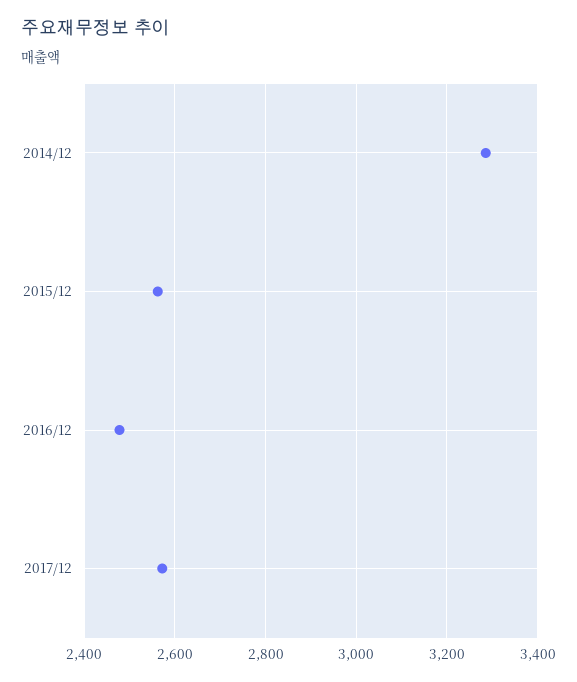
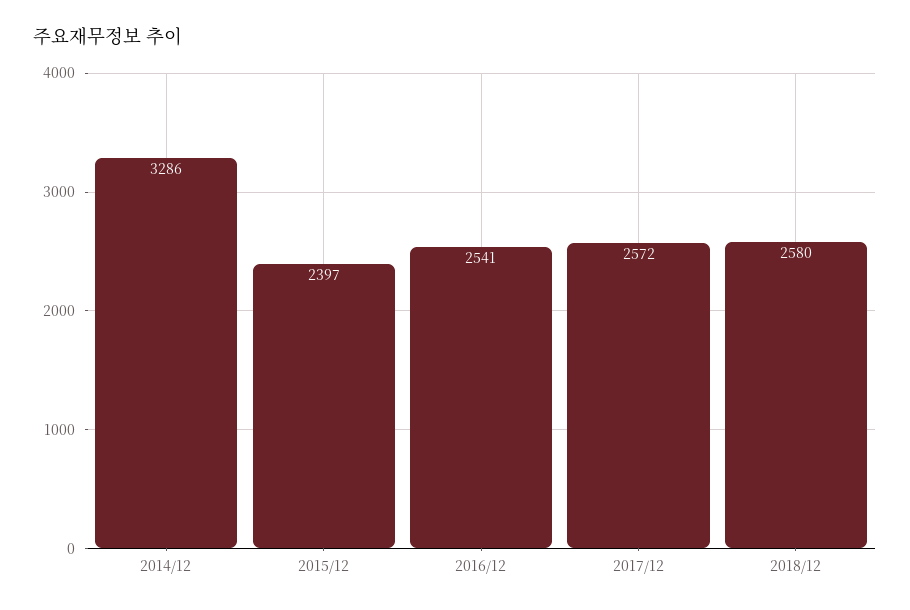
2015/12: 2560 -> 2397
2016/12: 2480 -> 2541
2018/12: none -> 2580

